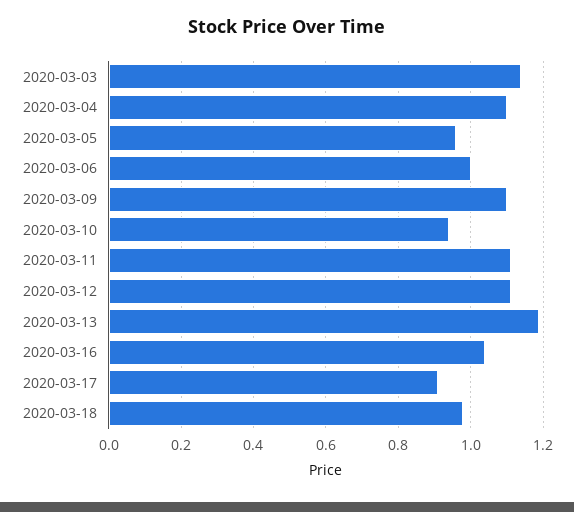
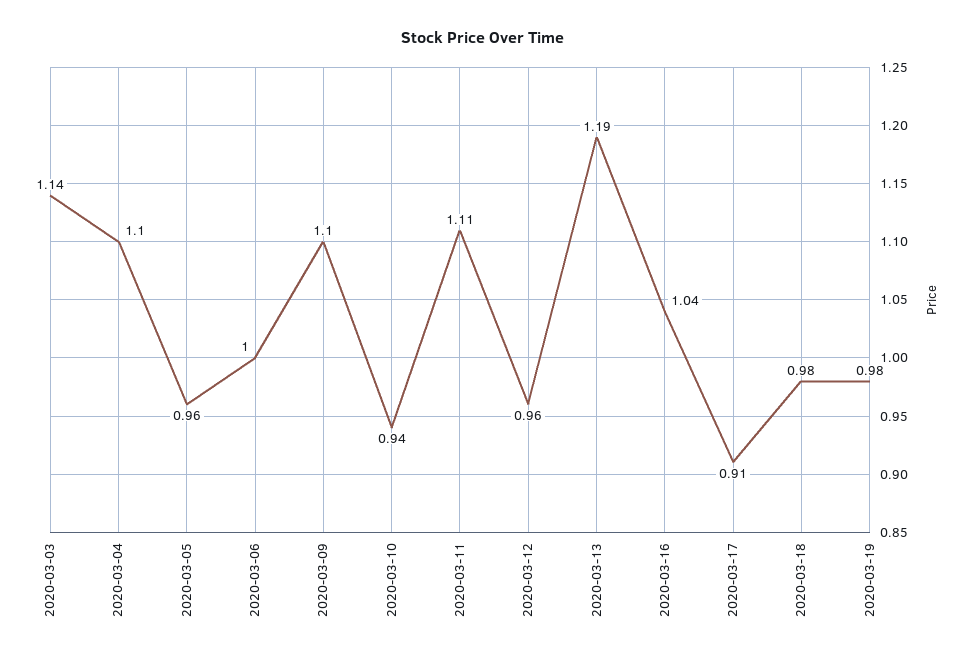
2020-03-12: 1.1 -> 0.96
2020-03-19: none -> 0.98

